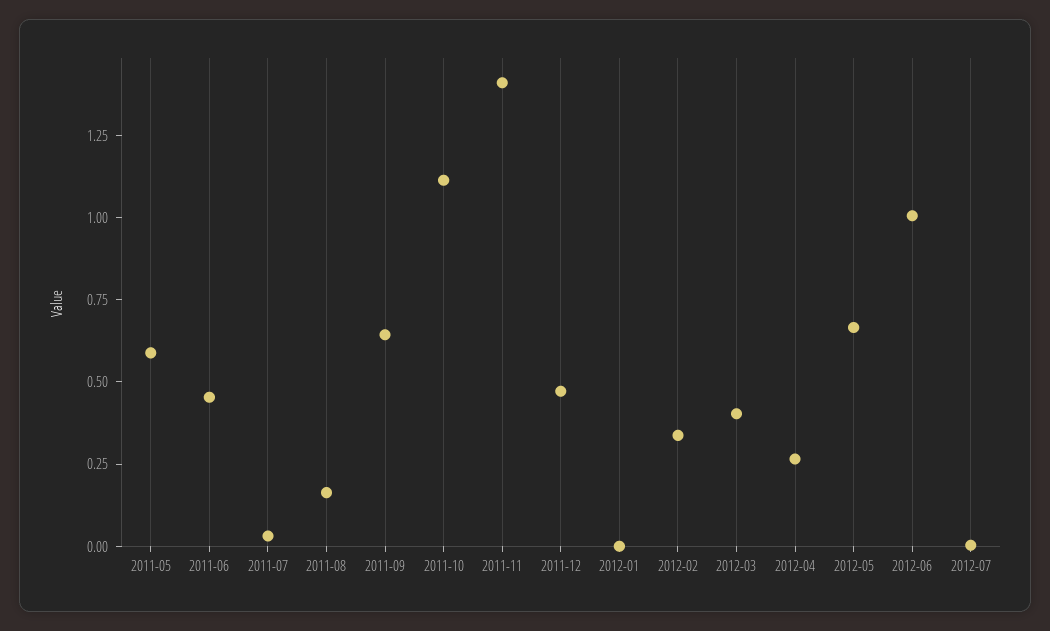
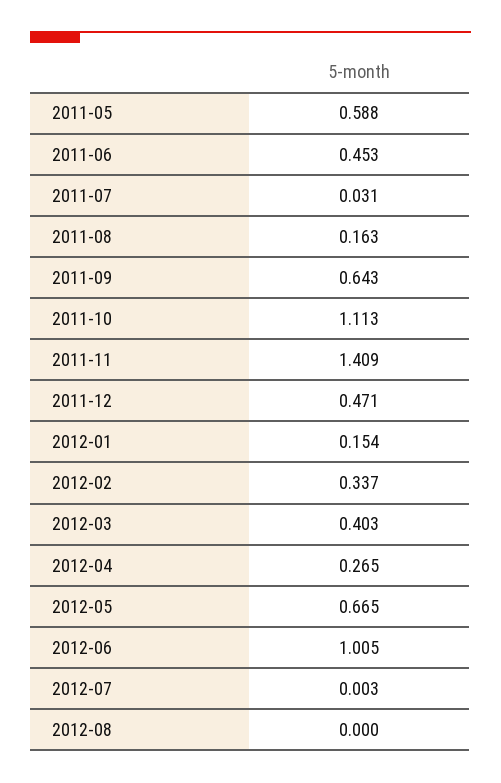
2012-01: 0 -> 0.154
2012-08: none -> 0

